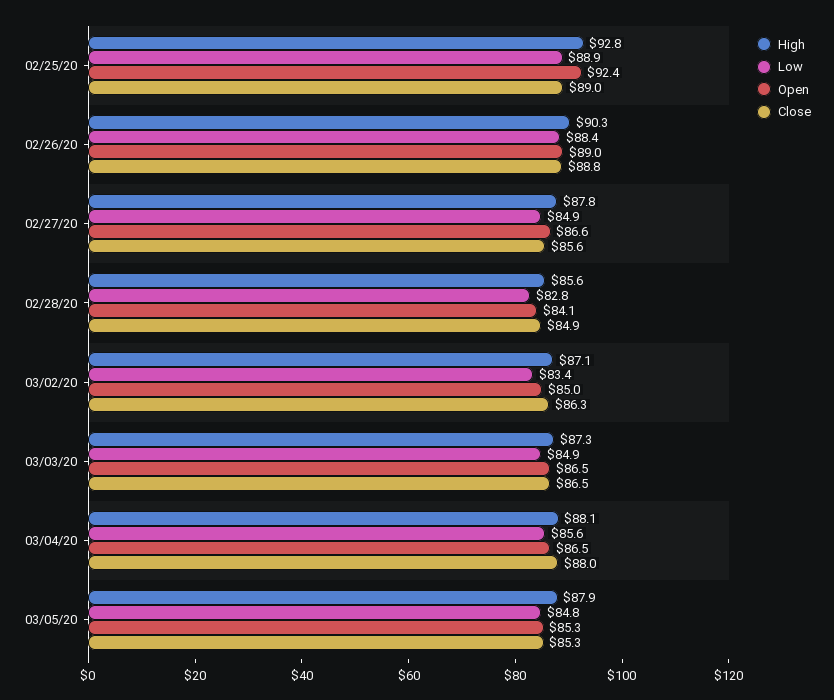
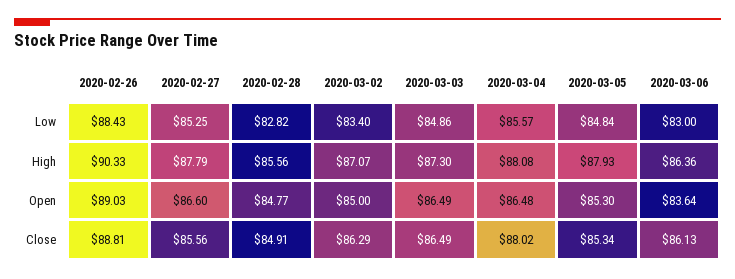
High, 02/25/20: 92.8 -> none
Low, 02/25/20: 88.9 -> none
Open, 02/25/20: 92.4 -> none
Close, 02/25/20: 89 -> none
Low, 02/27/20: 84.9 -> 85.25
Open, 02/28/20: 84.1 -> 84.77
Low, 2020-03-06: none -> 83
High, 2020-03-06: none -> 86.36
Open, 2020-03-06: none -> 83.64
Close, 2020-03-06: none -> 86.13

